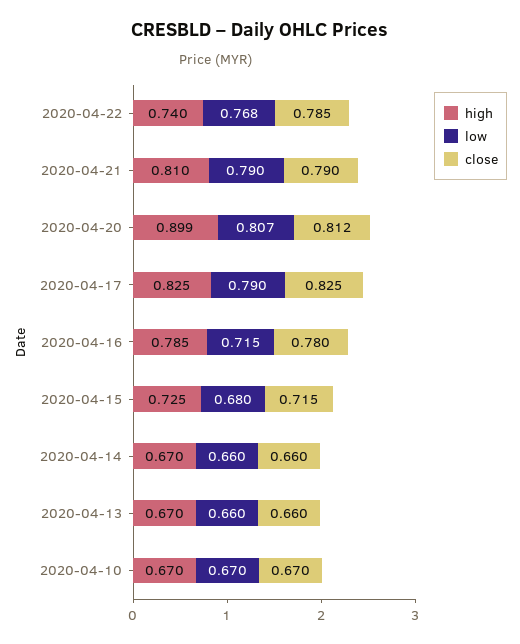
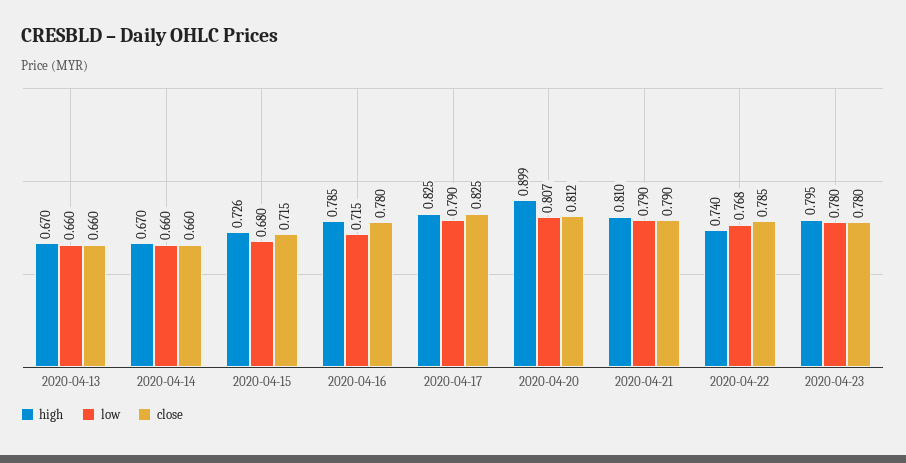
high, 2020-04-15: 0.725 -> 0.726
high, 2020-04-10: 0.67 -> none
low, 2020-04-10: 0.67 -> none
close, 2020-04-10: 0.67 -> none
high, 2020-04-23: none -> 0.795
low, 2020-04-23: none -> 0.78
close, 2020-04-23: none -> 0.78

